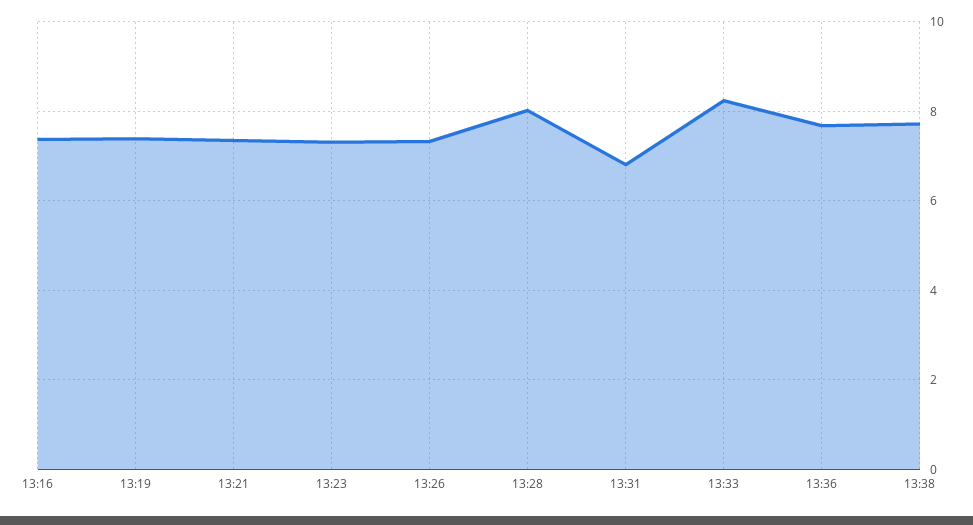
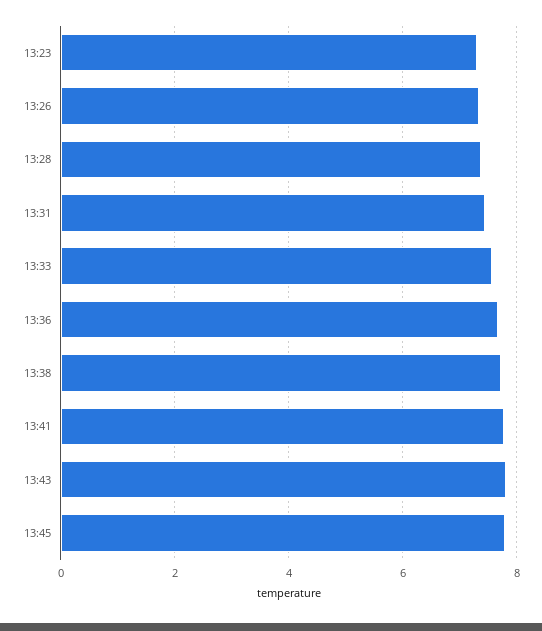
13:16: 7.4 -> none
13:19: 7.4 -> none
13:21: 7.4 -> none
13:28: 8 -> 7.4
13:31: 6.8 -> 7.4
13:33: 8.2 -> 7.6
13:41: none -> 7.8
13:43: none -> 7.8
13:45: none -> 7.8

